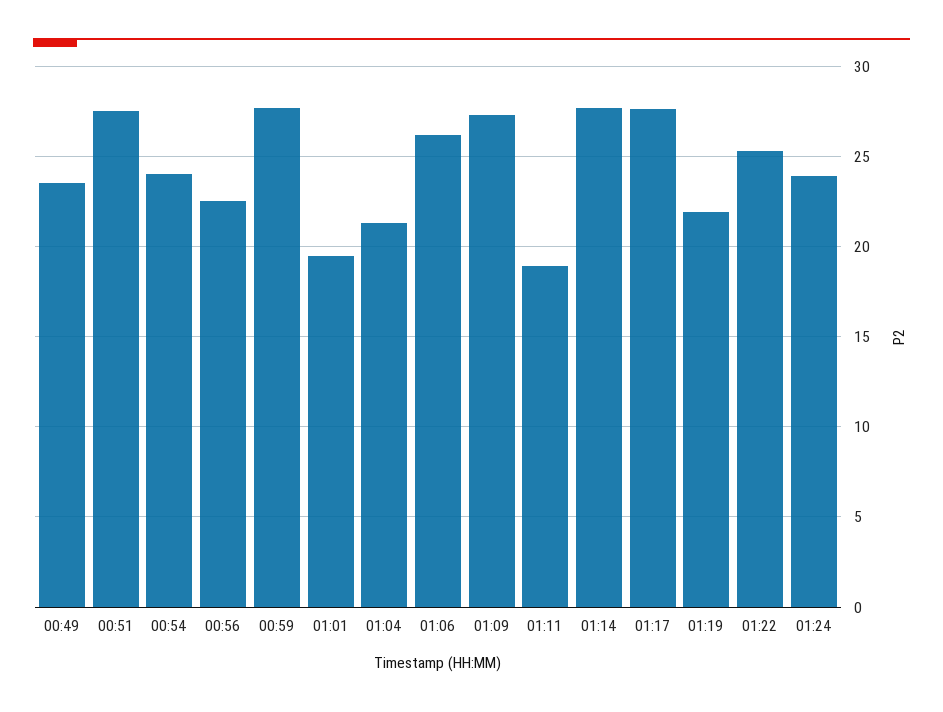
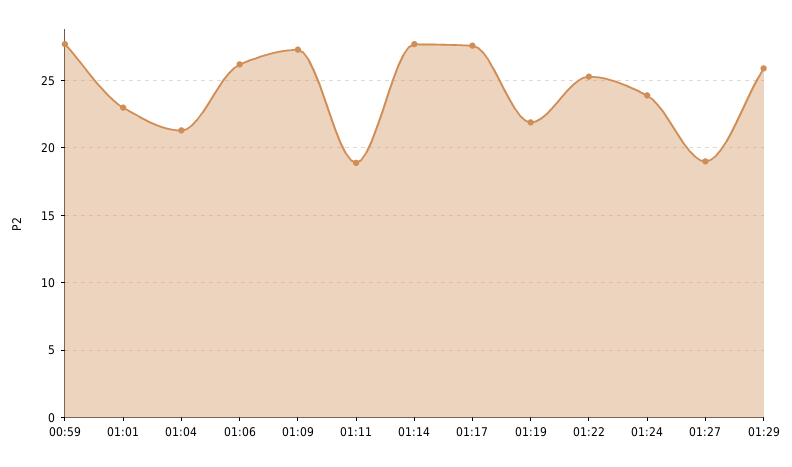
00:49: 23.5 -> none
00:51: 27.5 -> none
00:54: 24 -> none
00:56: 22.5 -> none
01:01: 19.5 -> 23
01:27: none -> 19
01:29: none -> 26

